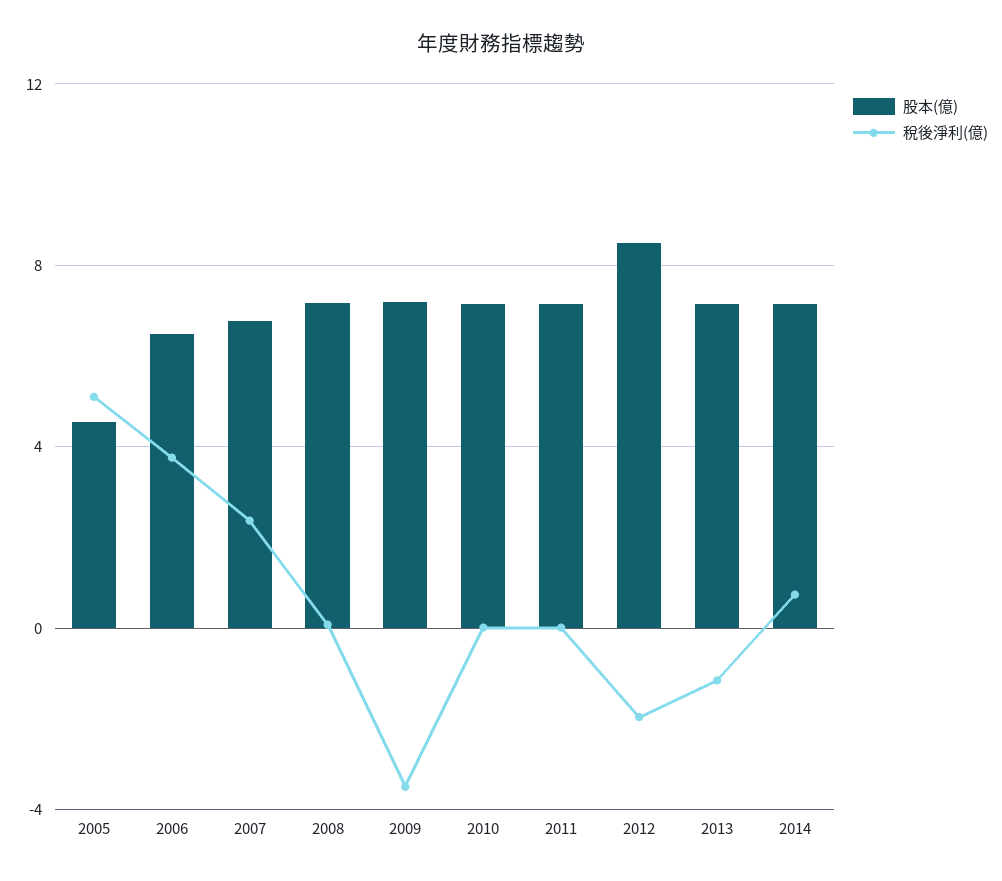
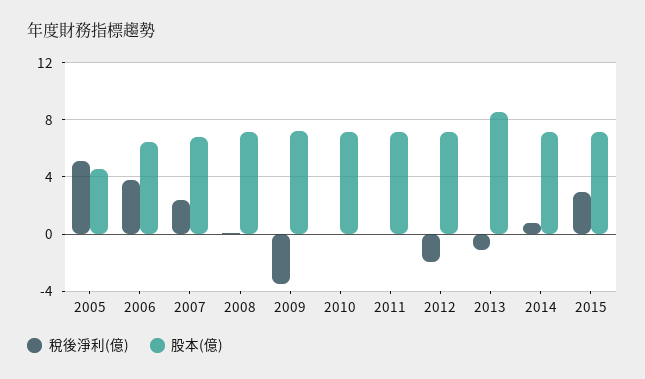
股本(億), 2012: 8.5 -> 7
股本(億), 2013: 7 -> 8.5
稅後淨利(億), 2015: none -> 3
股本(億), 2015: none -> 7

